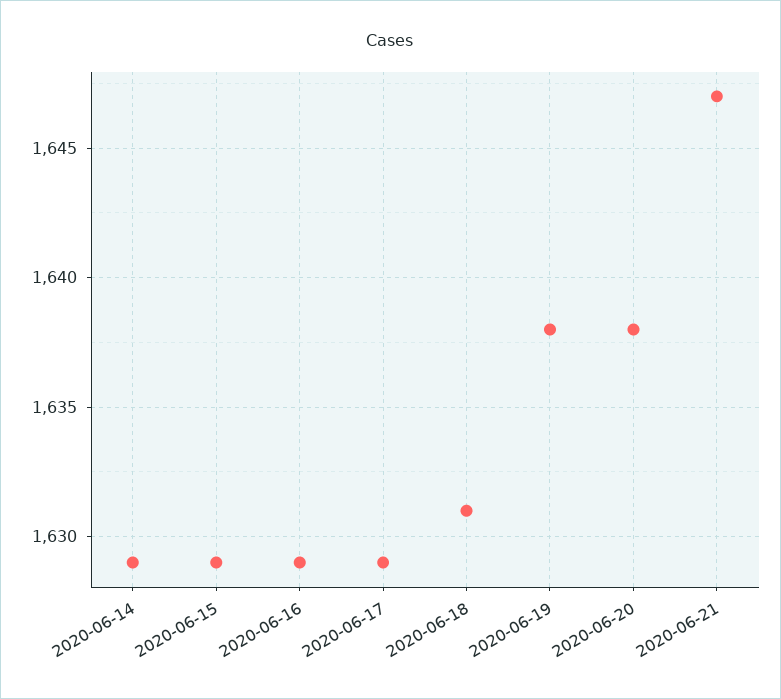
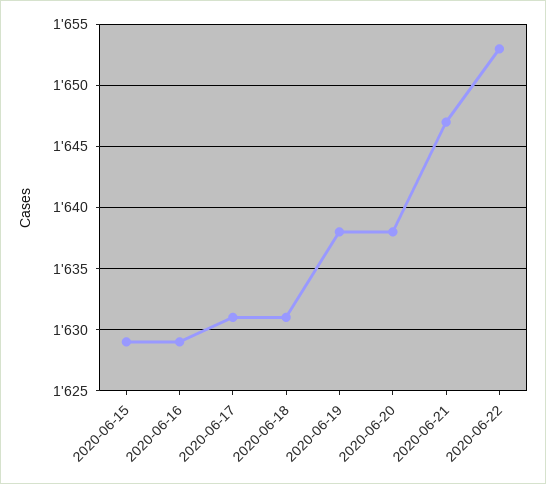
2020-06-14: 1629 -> none
2020-06-17: 1629 -> 1631
2020-06-22: none -> 1653

